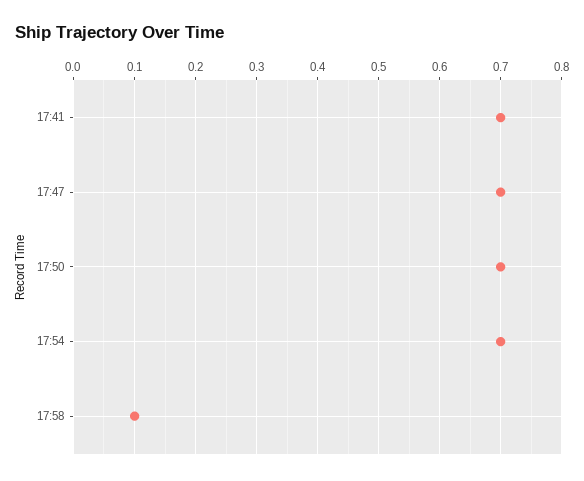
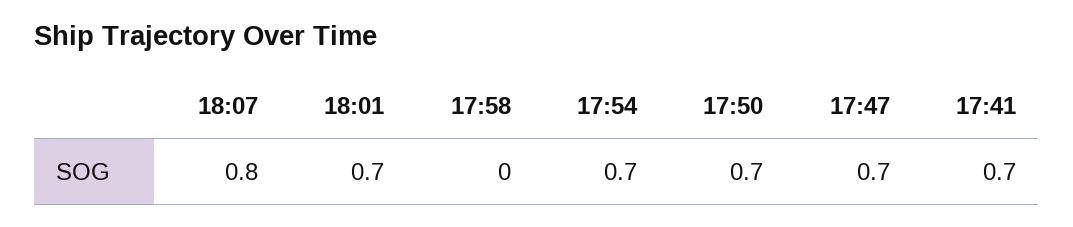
17:58: 0.1 -> 0
18:07: none -> 0.8
18:01: none -> 0.7

